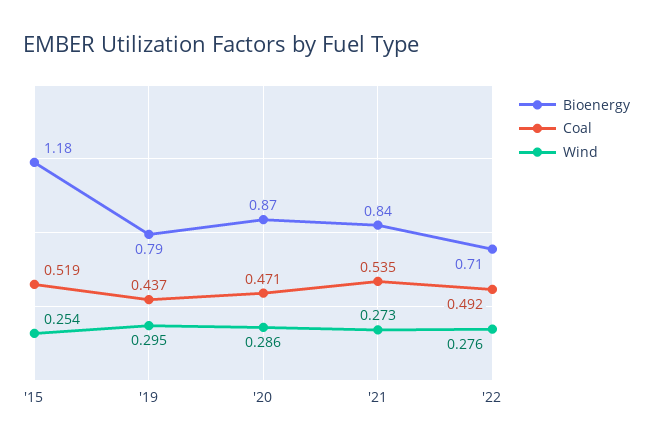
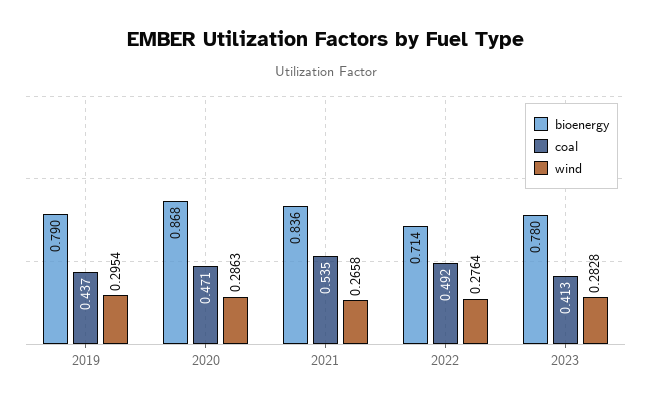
Bioenergy, '15: 1.18 -> none
Coal, '15: 0.519 -> none
Wind, '15: 0.254 -> none
Wind, '21: 0.273 -> 0.2658
Bioenergy, 2023: none -> 0.78
Coal, 2023: none -> 0.413
Wind, 2023: none -> 0.2828

